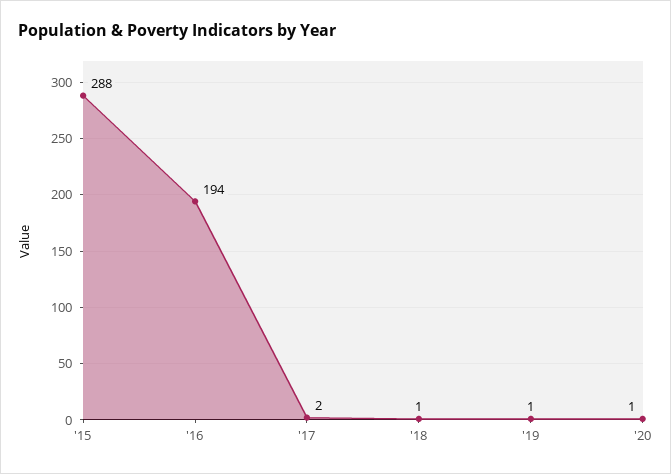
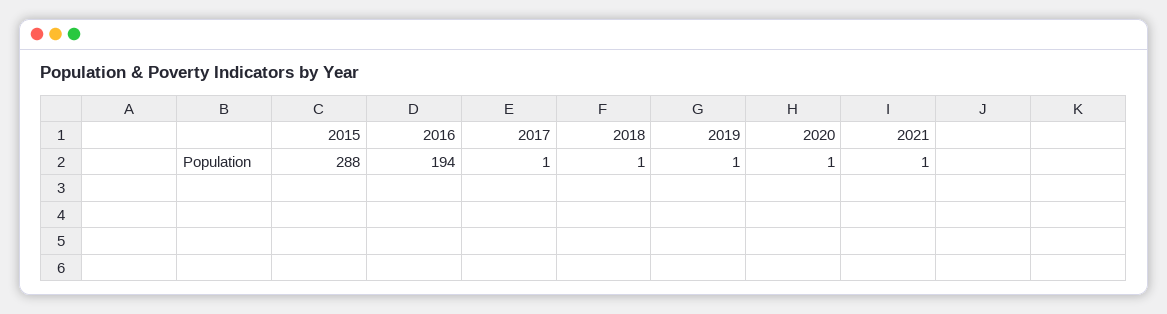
'17: 2 -> 1
2021: none -> 1

